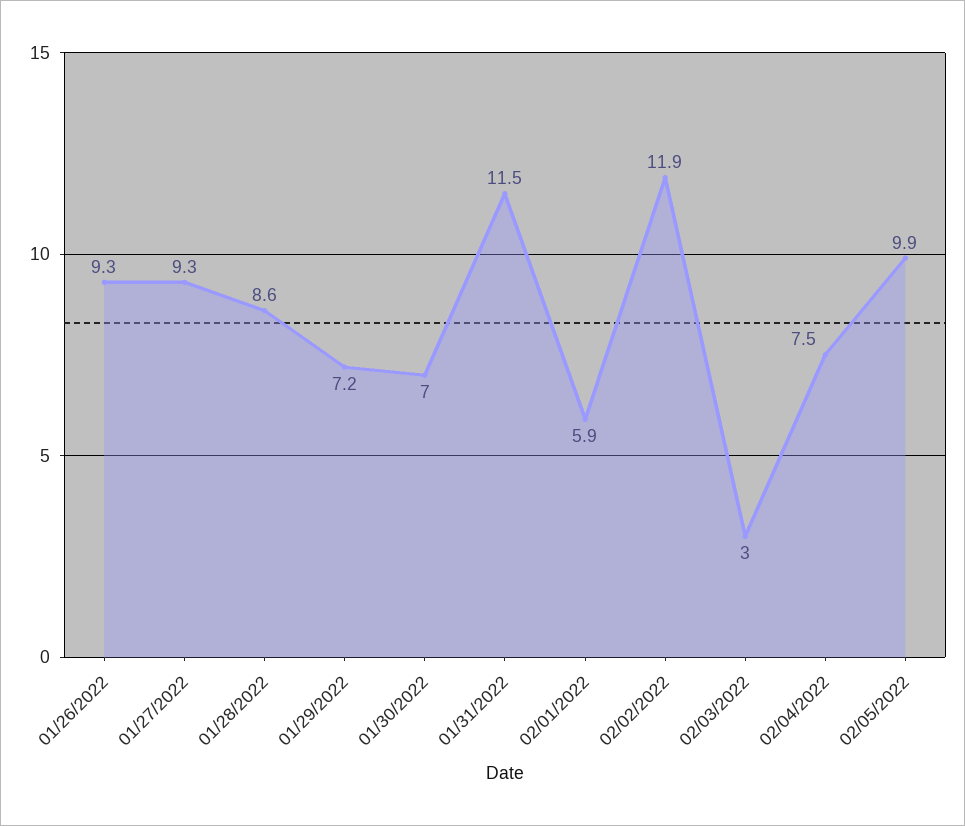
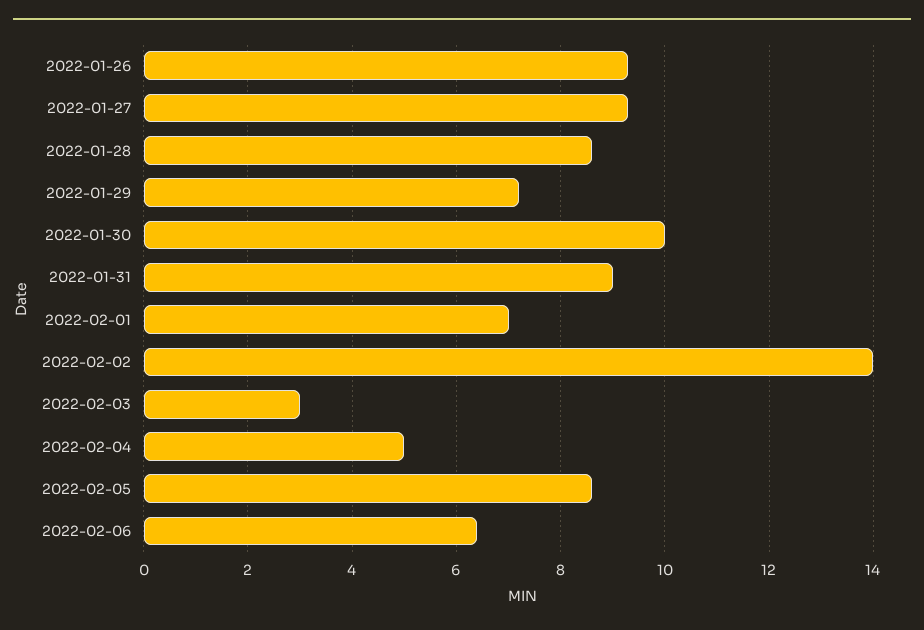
01/30/2022: 7 -> 10
01/31/2022: 11.5 -> 9
02/01/2022: 5.9 -> 7
02/02/2022: 11.9 -> 14
02/04/2022: 7.5 -> 5
02/05/2022: 9.9 -> 8.5
2022-02-06: none -> 6.5

